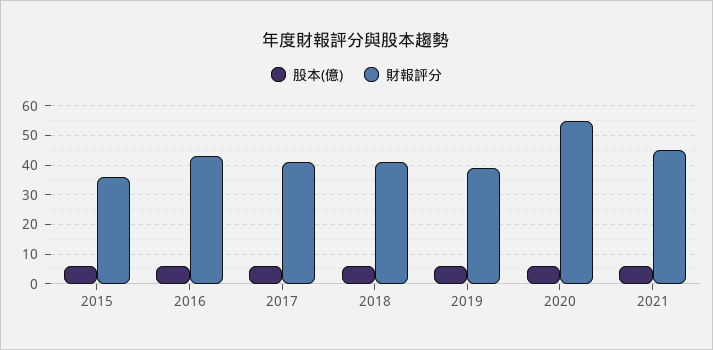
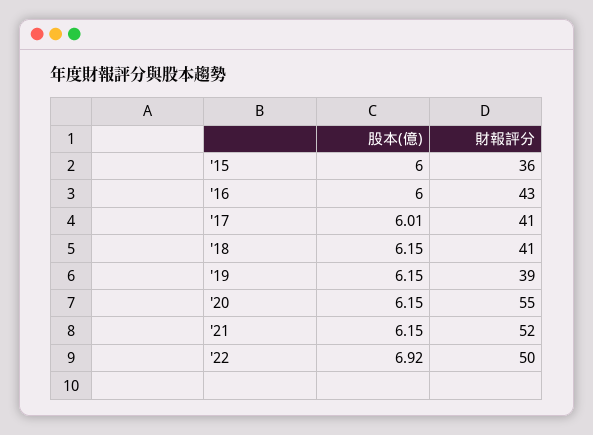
財報評分, 2021: 45 -> 52
股本(億), '22: none -> 6.92
財報評分, '22: none -> 50

